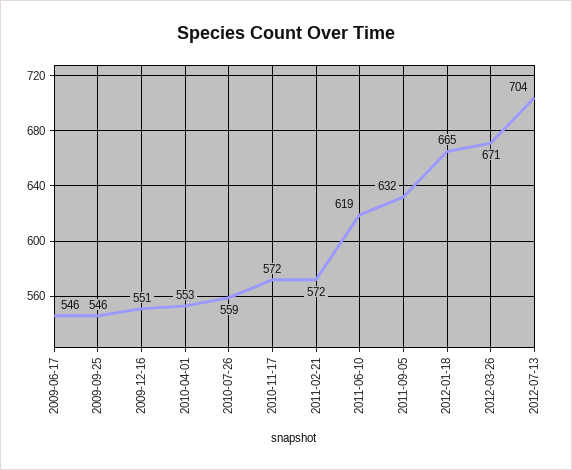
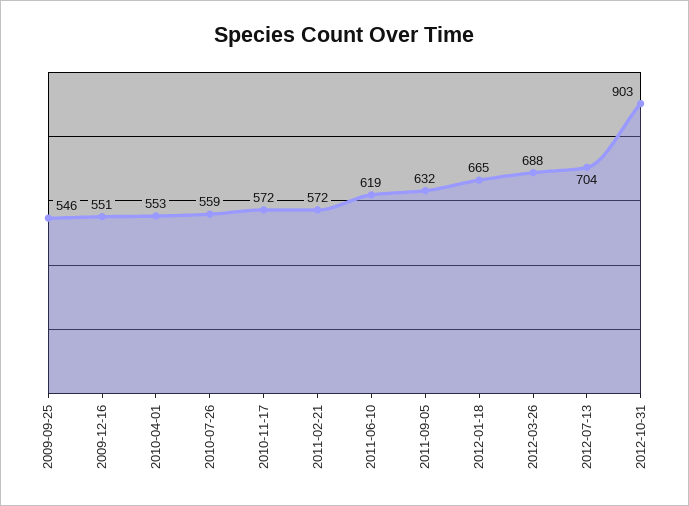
2009-06-17: 546 -> none
2012-03-26: 671 -> 688
2012-10-31: none -> 903

